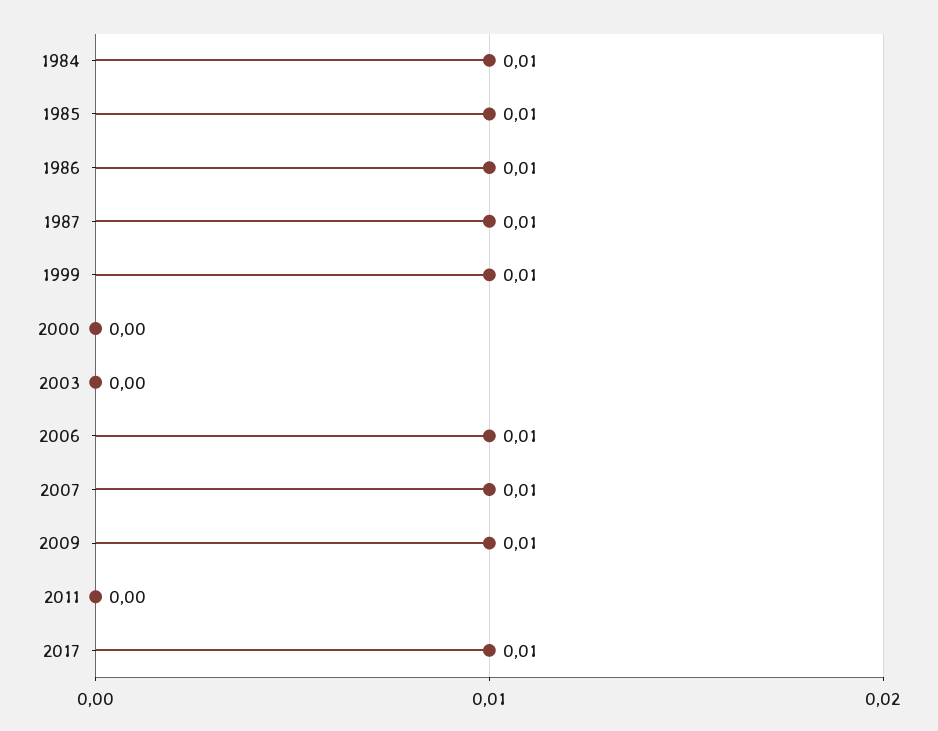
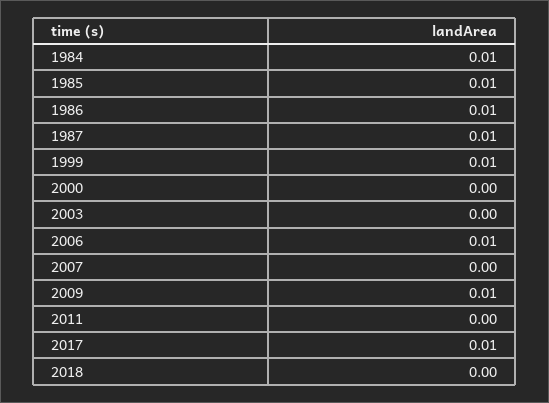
2007: 0.01 -> 0
2018: none -> 0

